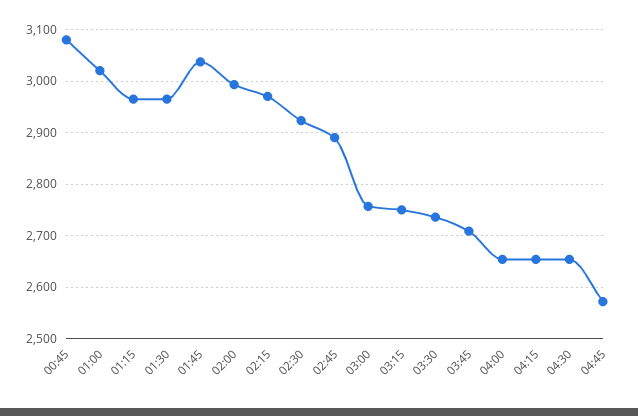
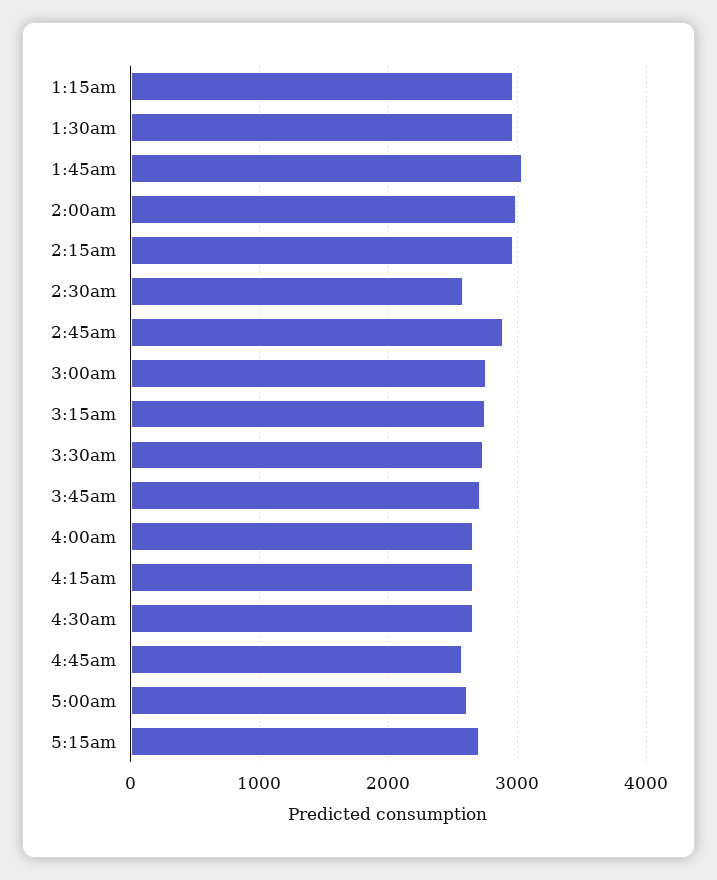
00:45: 3080 -> none
01:00: 3020 -> none
02:30: 2920 -> 2600
5:00am: none -> 2600
5:15am: none -> 2700

